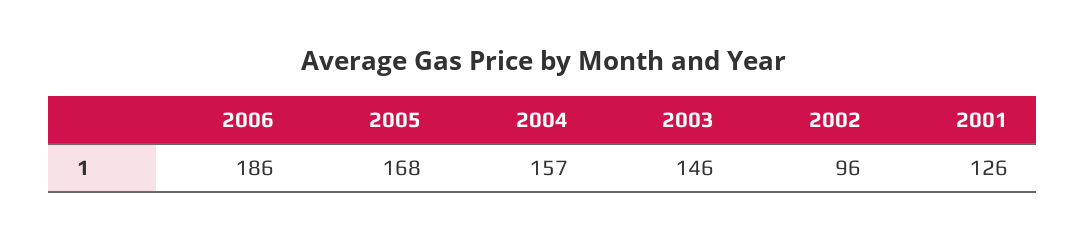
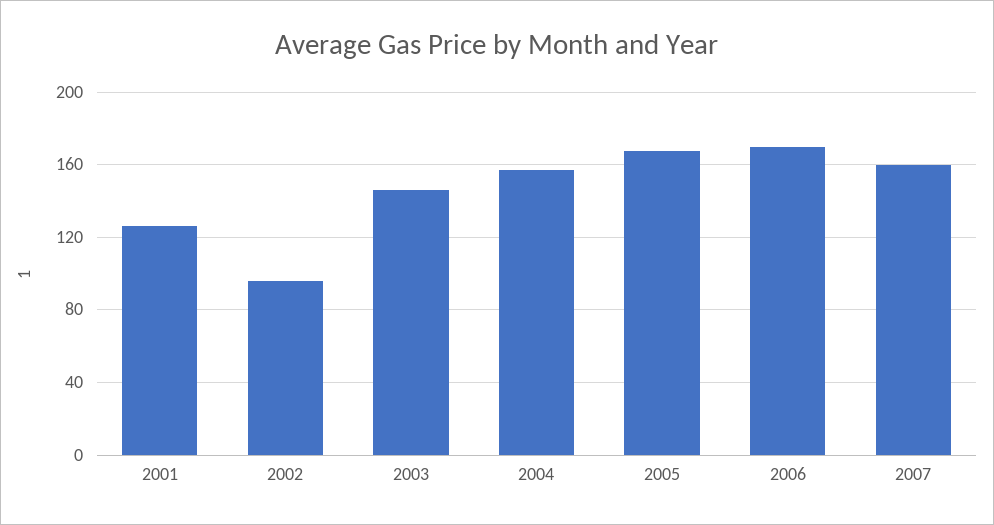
2006: 186 -> 170
2007: none -> 160

